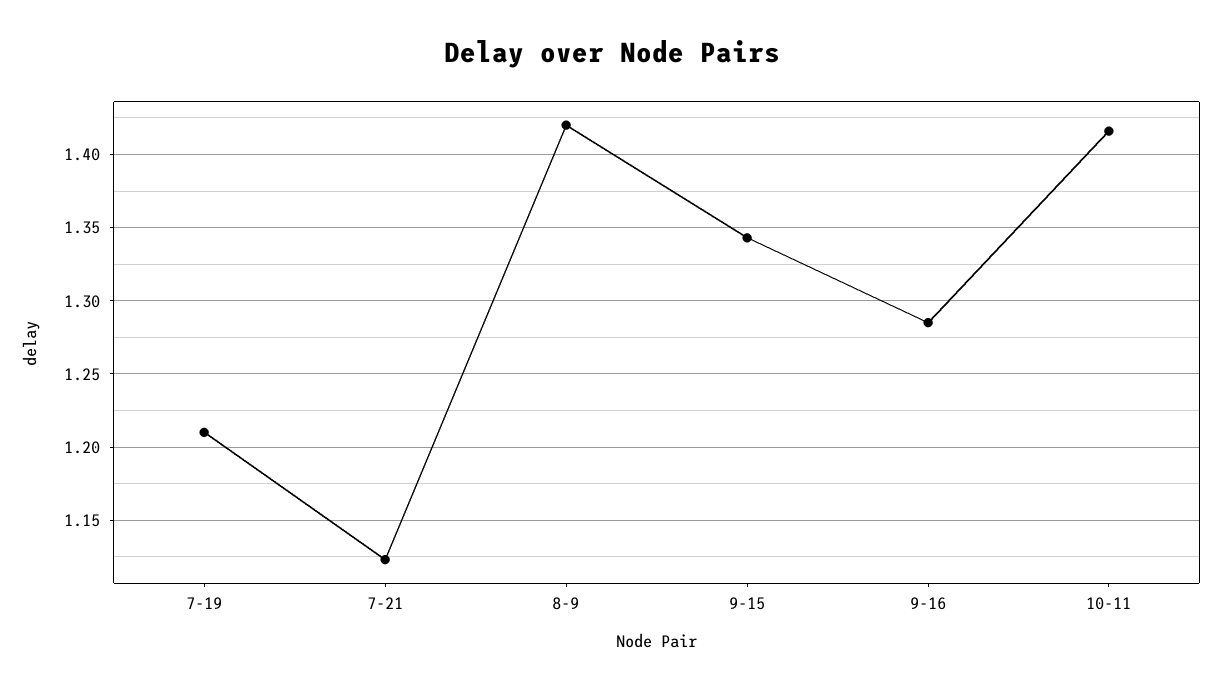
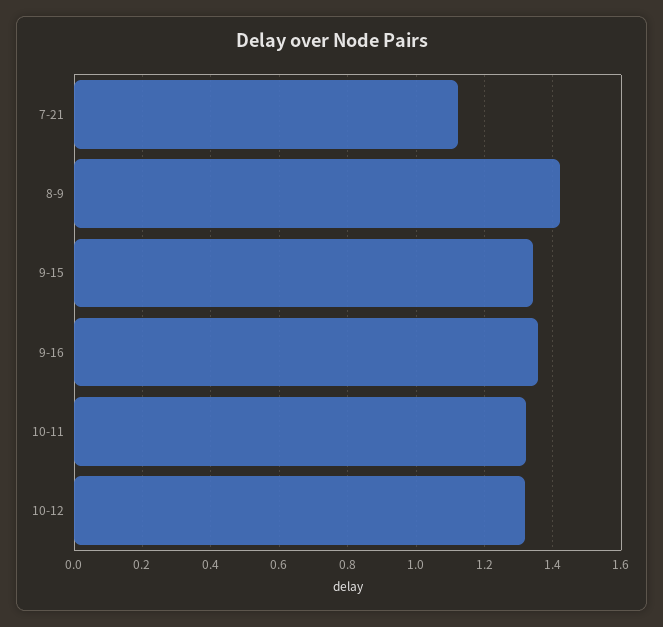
7-19: 1.21 -> none
9-16: 1.285 -> 1.36
10-11: 1.415 -> 1.32
10-12: none -> 1.32

